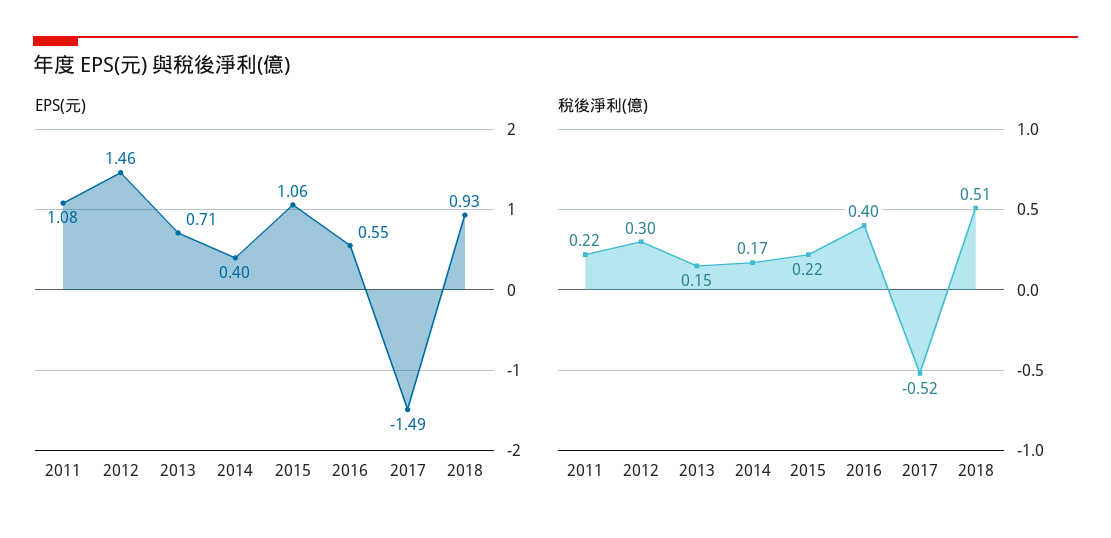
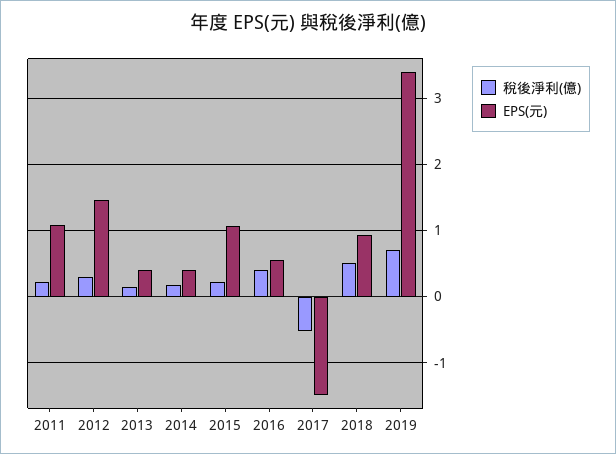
EPS(元), 2013: 0.71 -> 0.4
稅後淨利(億), 2019: none -> 0.7
EPS(元), 2019: none -> 3.4

